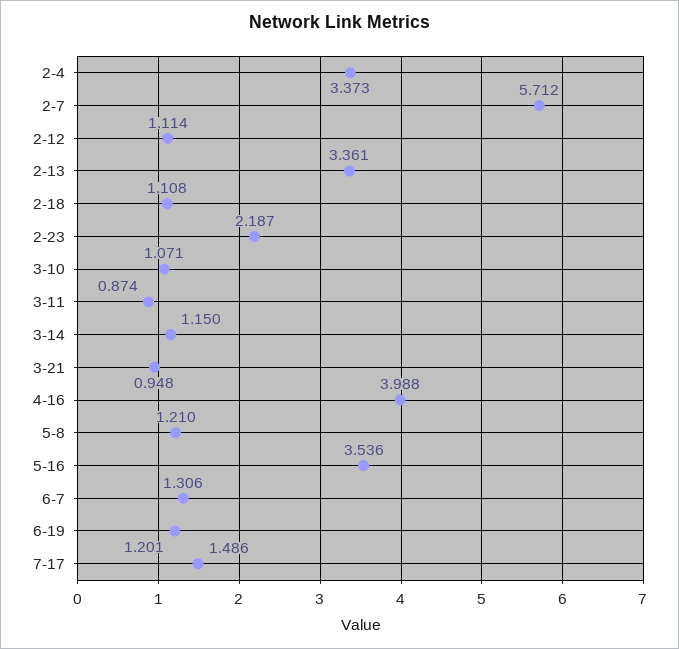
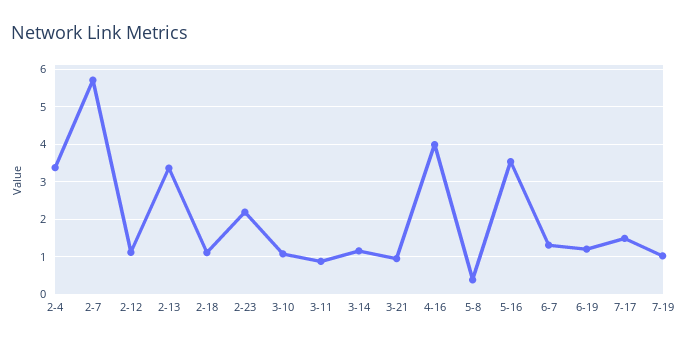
5-8: 1.21 -> 0.4
7-19: none -> 1

